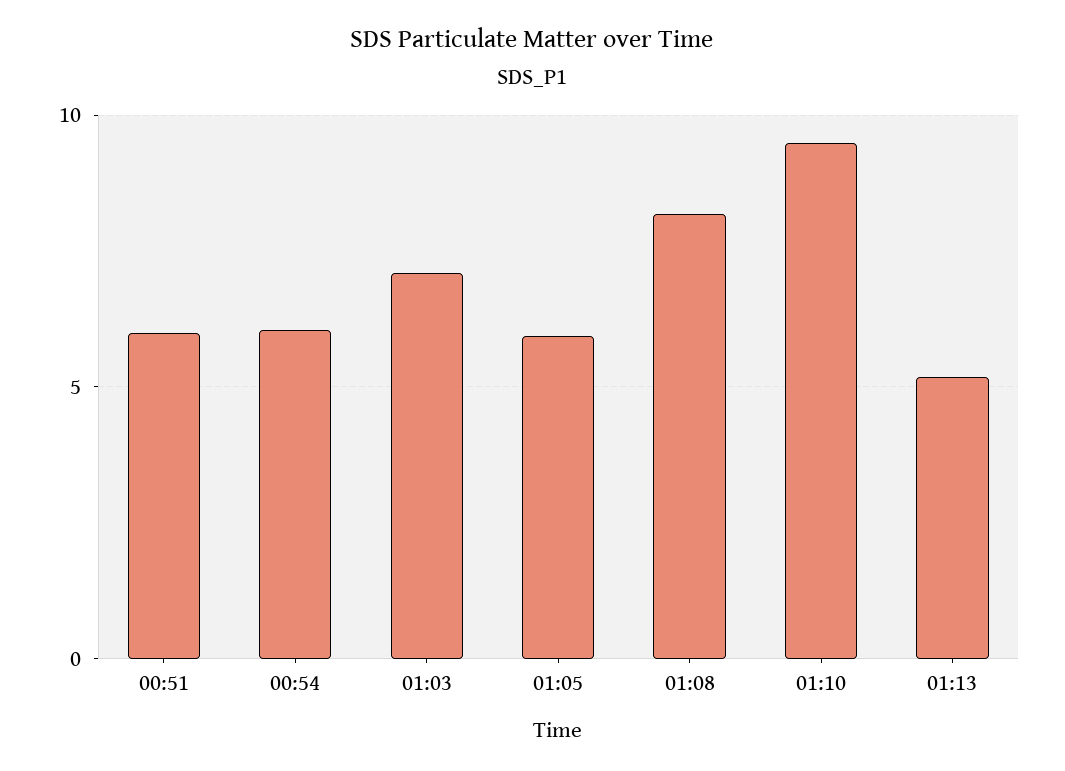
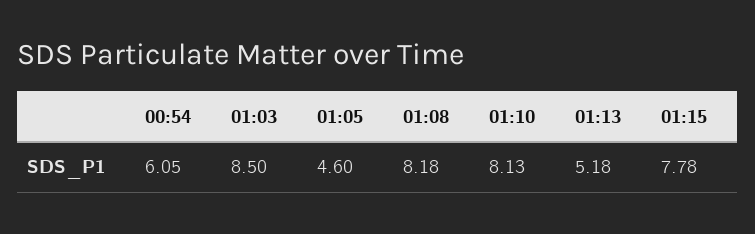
00:51: 6 -> none
01:03: 7 -> 8.5
01:05: 6 -> 4.6
01:10: 9.5 -> 8.13
01:15: none -> 7.78

